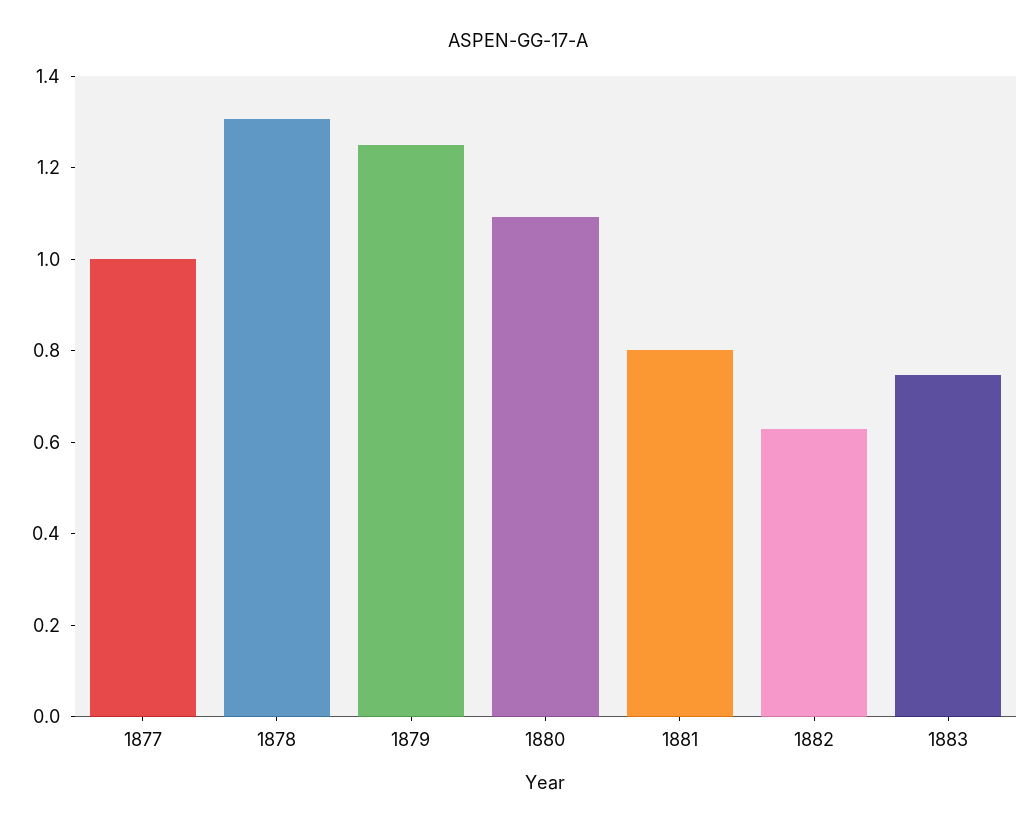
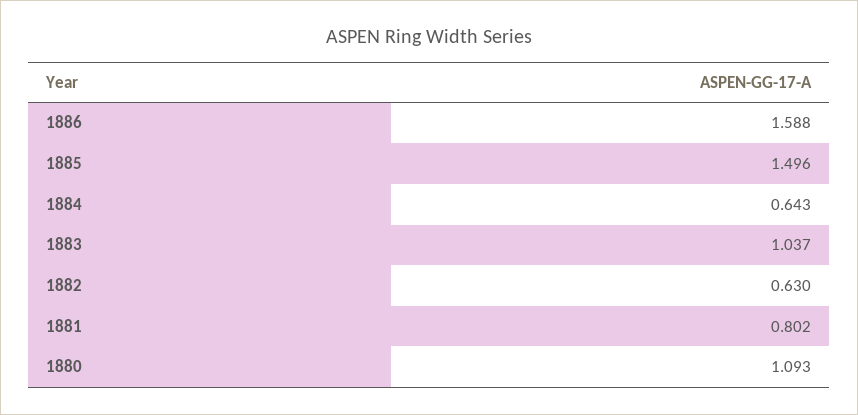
1877: 1 -> none
1878: 1.3 -> none
1879: 1.25 -> none
1883: 0.75 -> 1.037
1886: none -> 1.588
1885: none -> 1.496
1884: none -> 0.643

